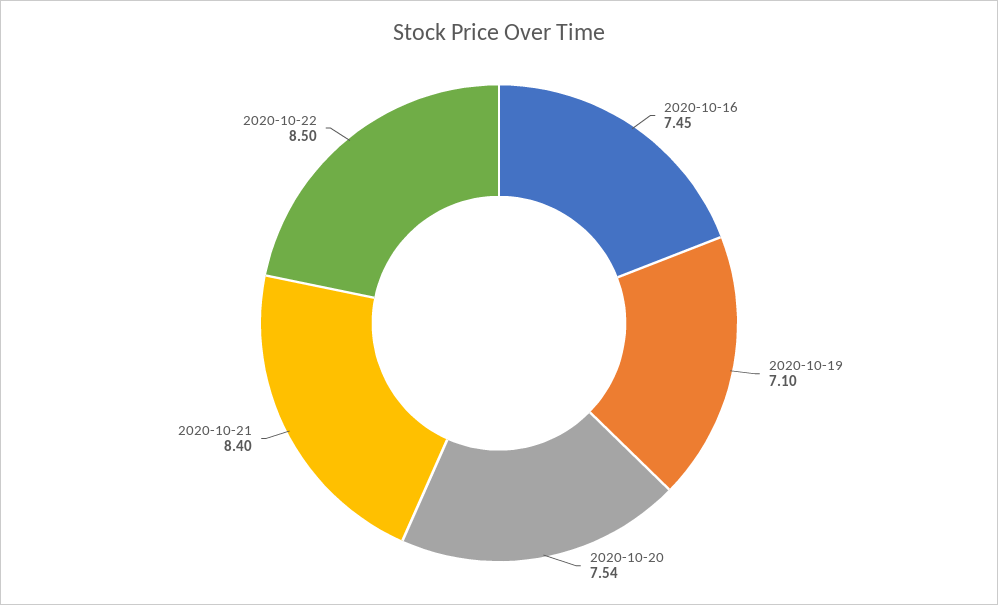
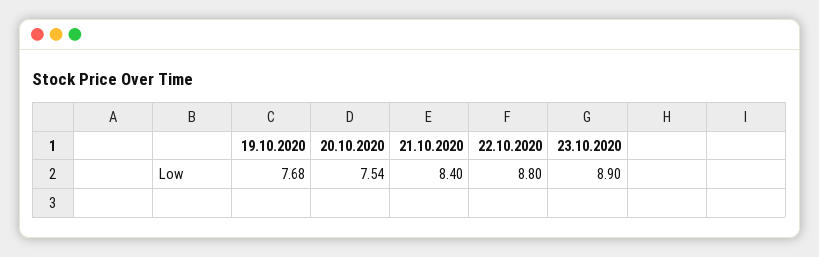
2020-10-16: 7.45 -> none
2020-10-19: 7.1 -> 7.68
2020-10-22: 8.5 -> 8.8
23.10.2020: none -> 8.9

